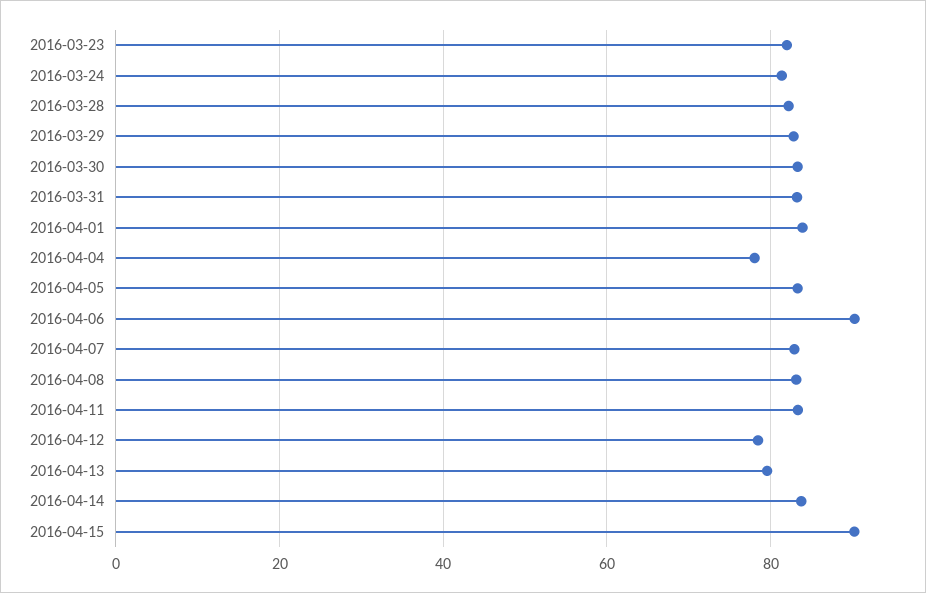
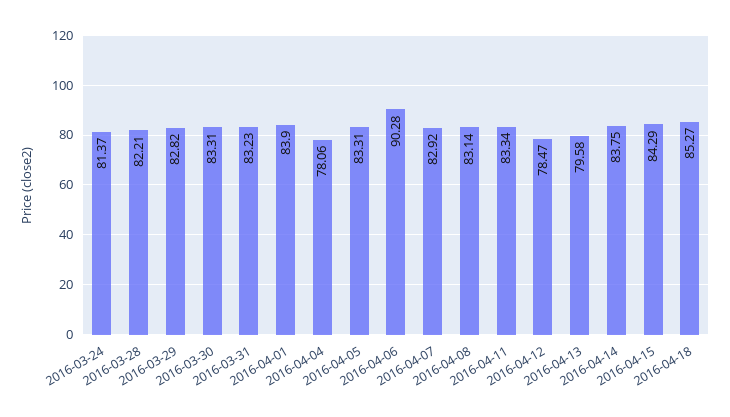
2016-03-23: 82 -> none
2016-04-15: 90 -> 84.29
2016-04-18: none -> 85.27

